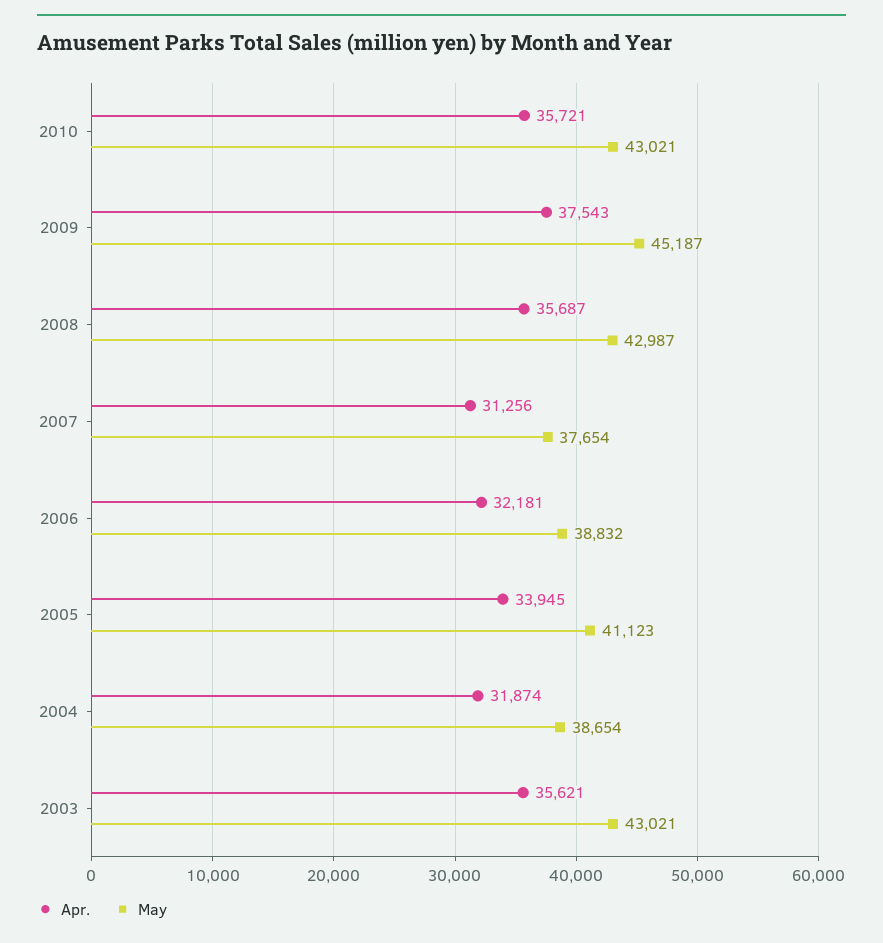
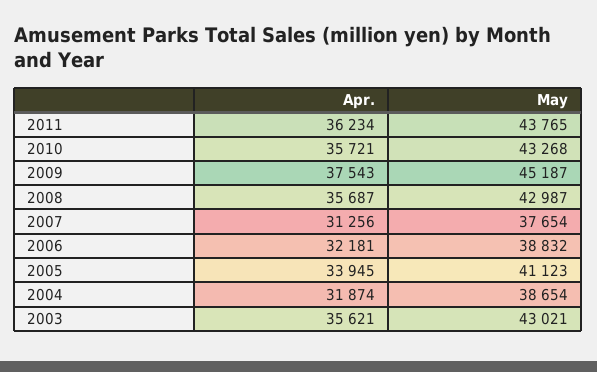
May, 2010: 43021 -> 43268
Apr., 2011: none -> 36234
May, 2011: none -> 43765

